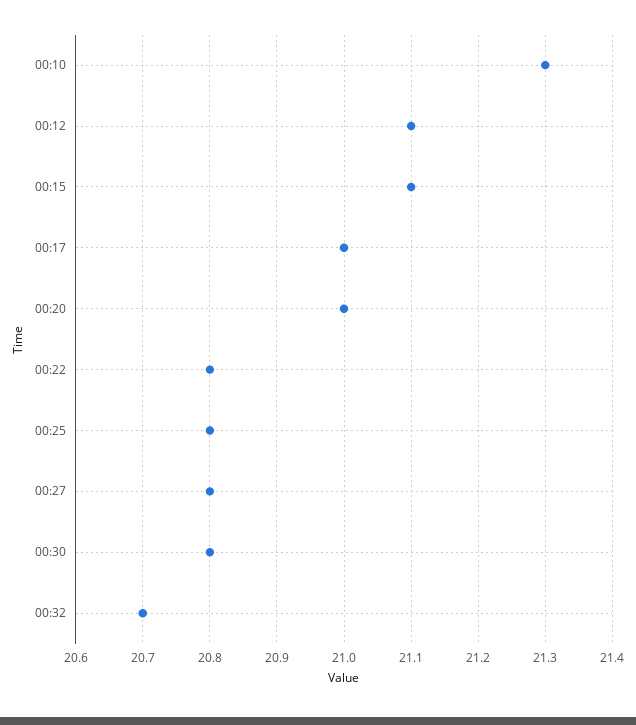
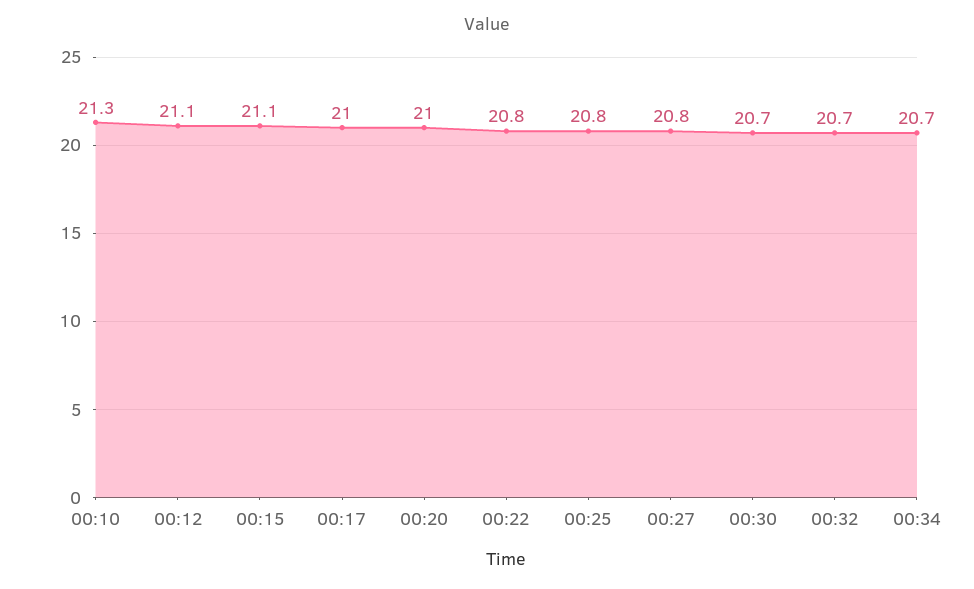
00:30: 20.8 -> 20.7
00:34: none -> 20.7

